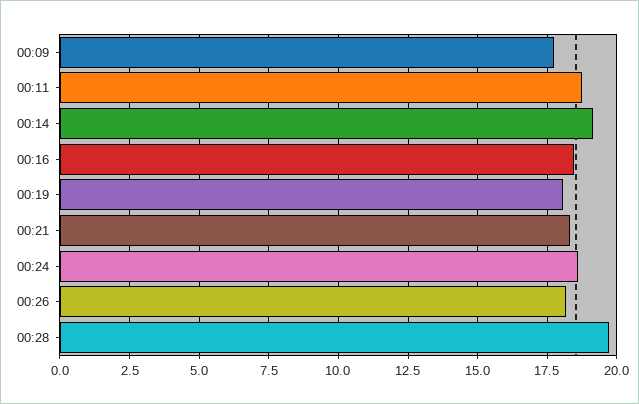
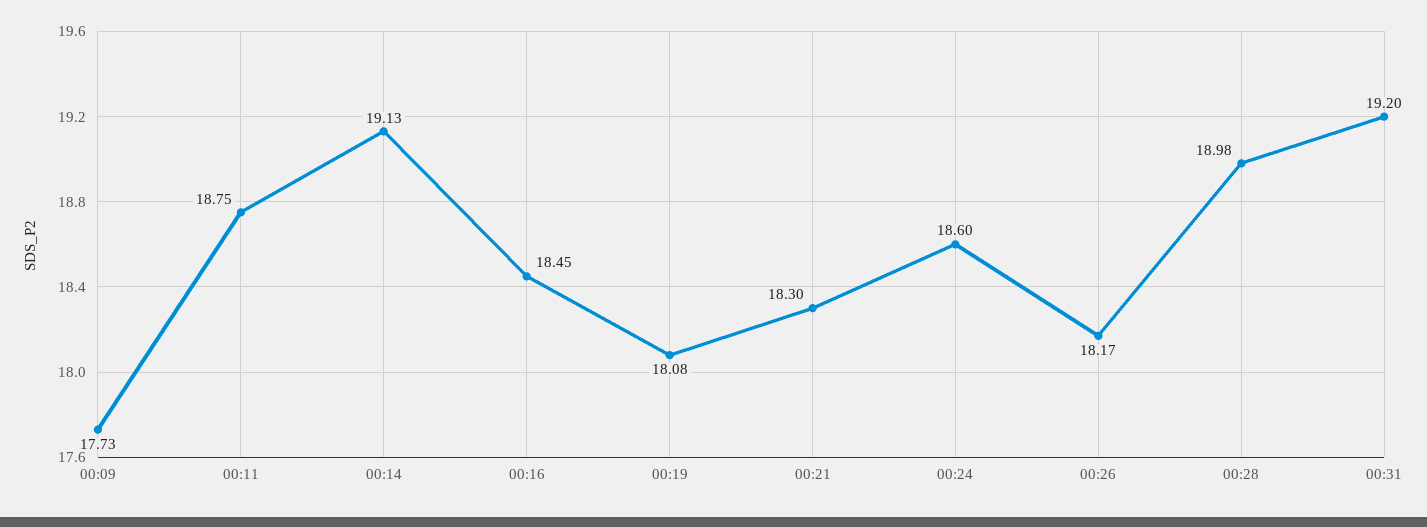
00:28: 19.75 -> 18.98
00:31: none -> 19.2

